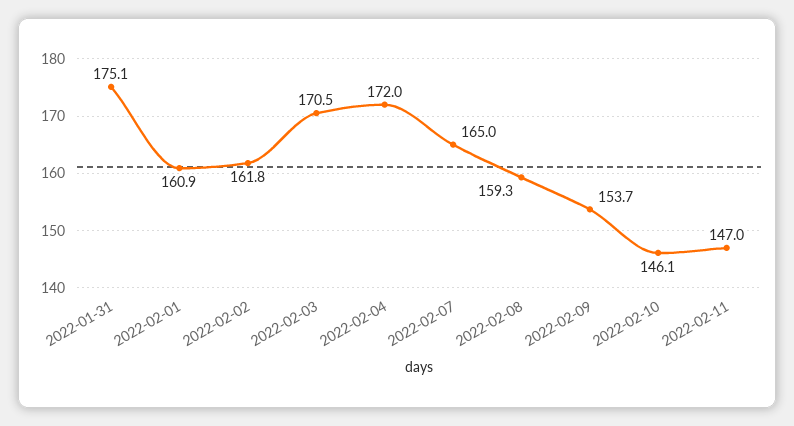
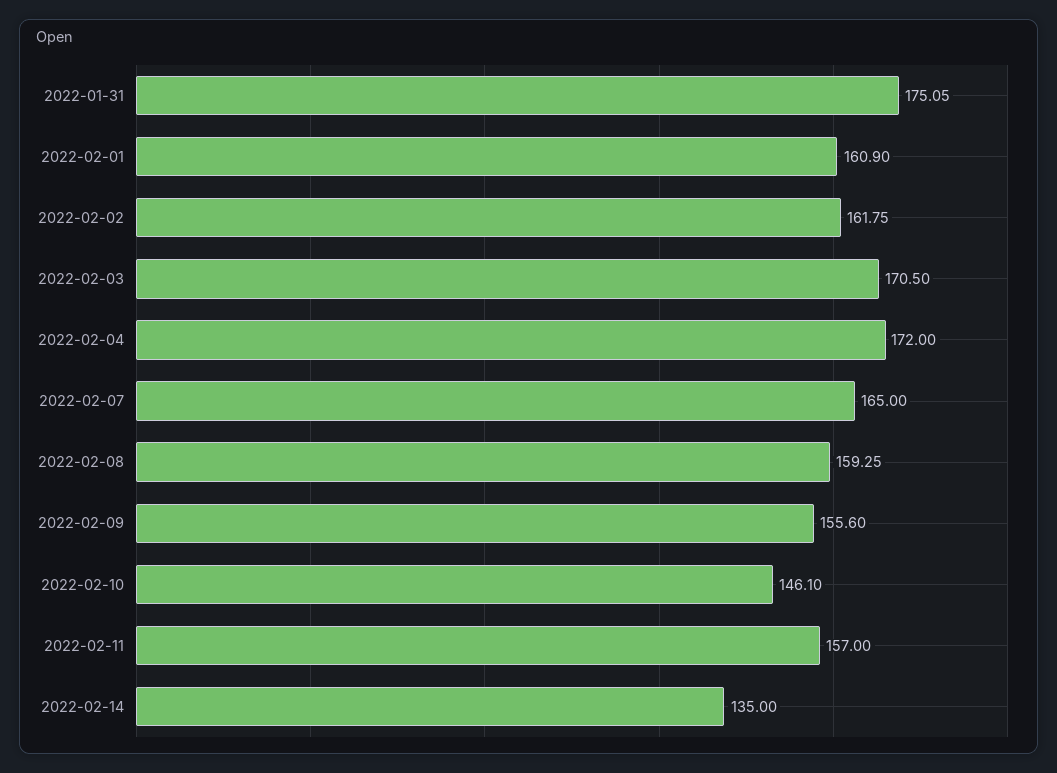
2022-02-09: 153.7 -> 155.6
2022-02-11: 147 -> 157
2022-02-14: none -> 135

